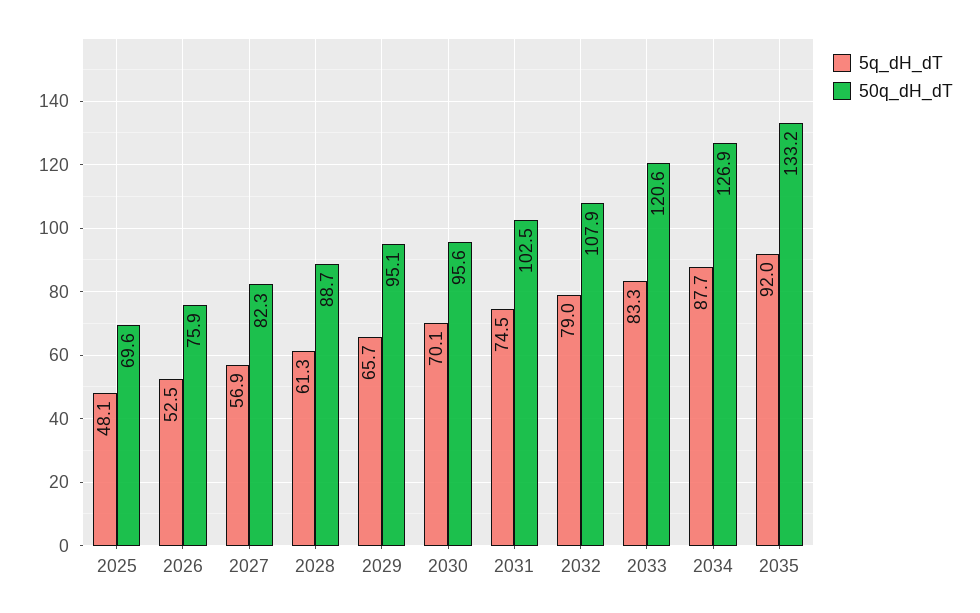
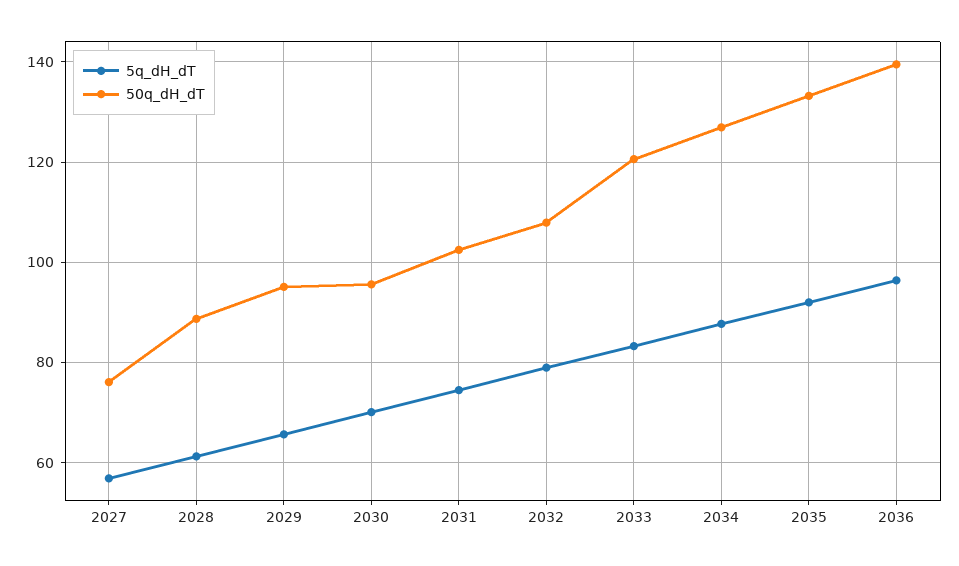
5q_dH_dT, 2025: 48.1 -> none
50q_dH_dT, 2025: 69.6 -> none
5q_dH_dT, 2026: 52.5 -> none
50q_dH_dT, 2026: 75.9 -> none
50q_dH_dT, 2027: 82.3 -> 76
5q_dH_dT, 2036: none -> 96
50q_dH_dT, 2036: none -> 140

